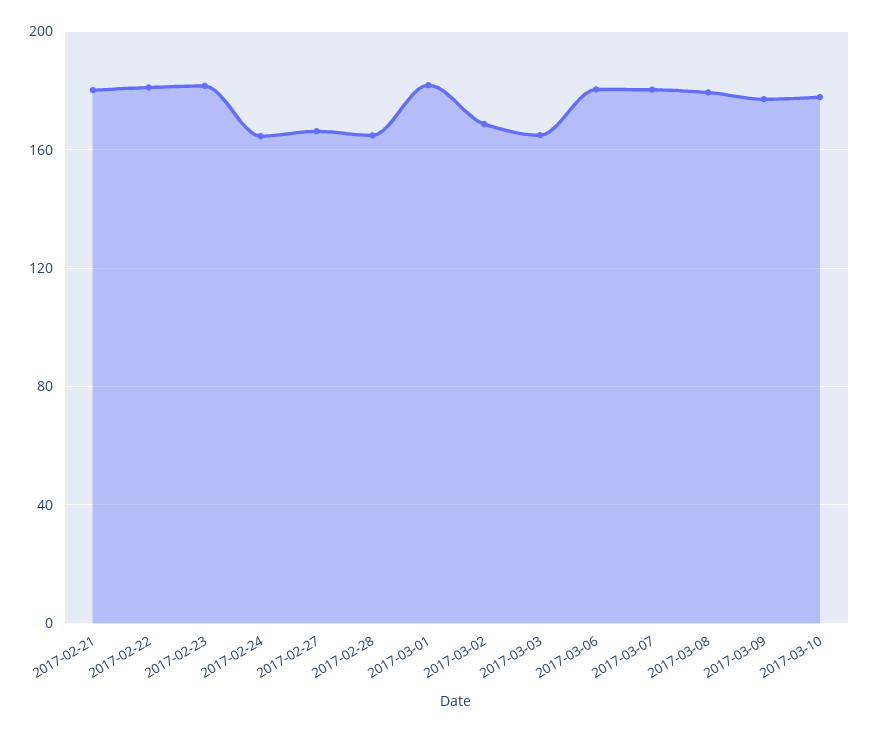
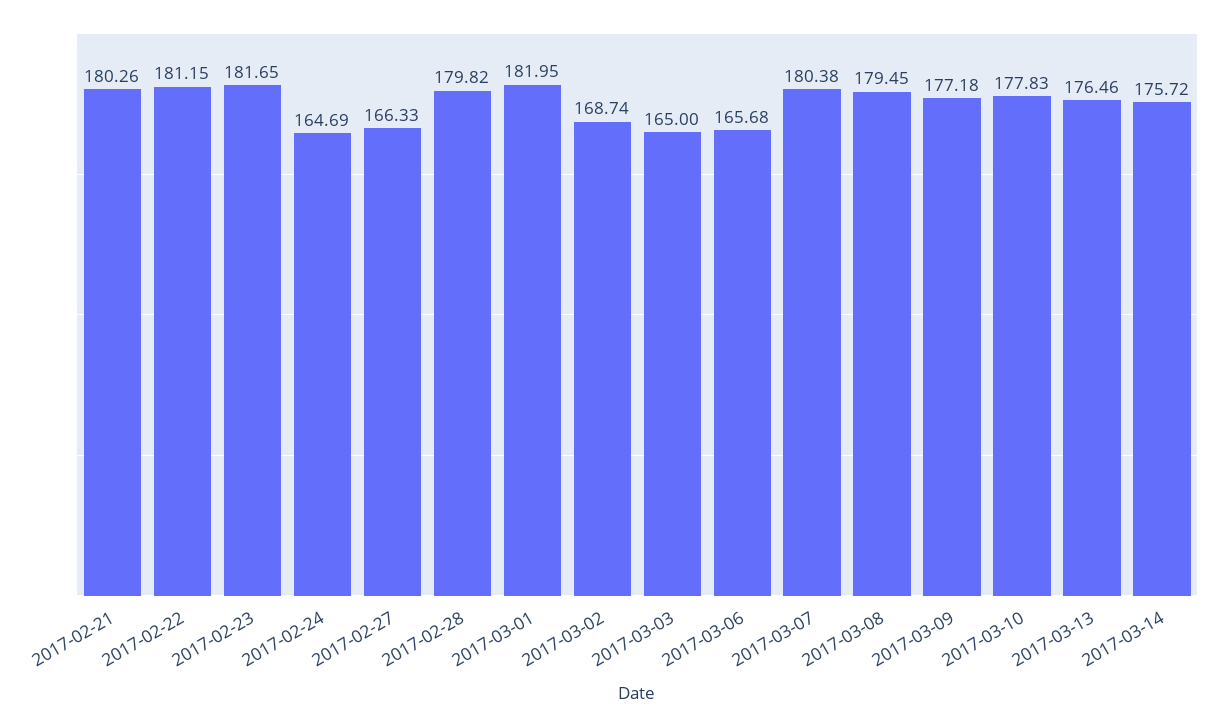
2017-02-28: 165 -> 179.82
2017-03-06: 180 -> 165.68
2017-03-13: none -> 176.46
2017-03-14: none -> 175.72

